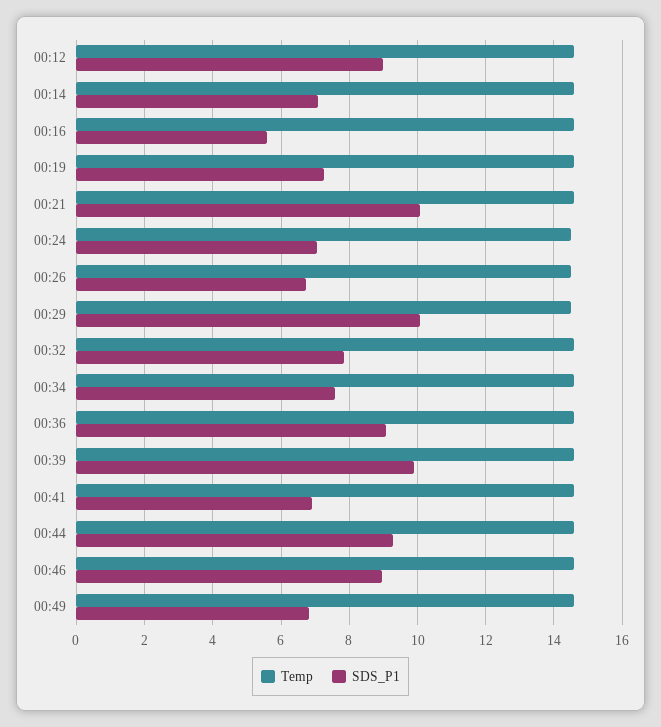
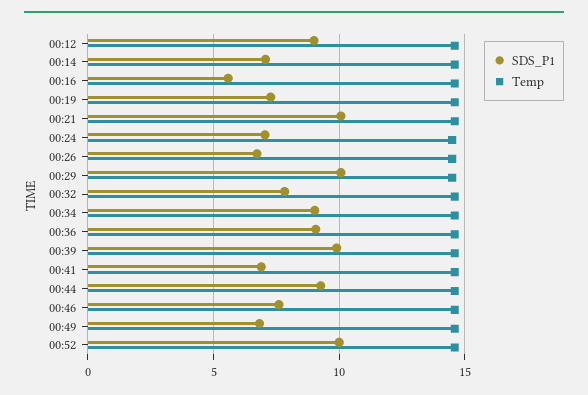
SDS_P1, 00:34: 7.6 -> 9
SDS_P1, 00:46: 9 -> 7.5
SDS_P1, 00:52: none -> 10
Temp, 00:52: none -> 14.5

